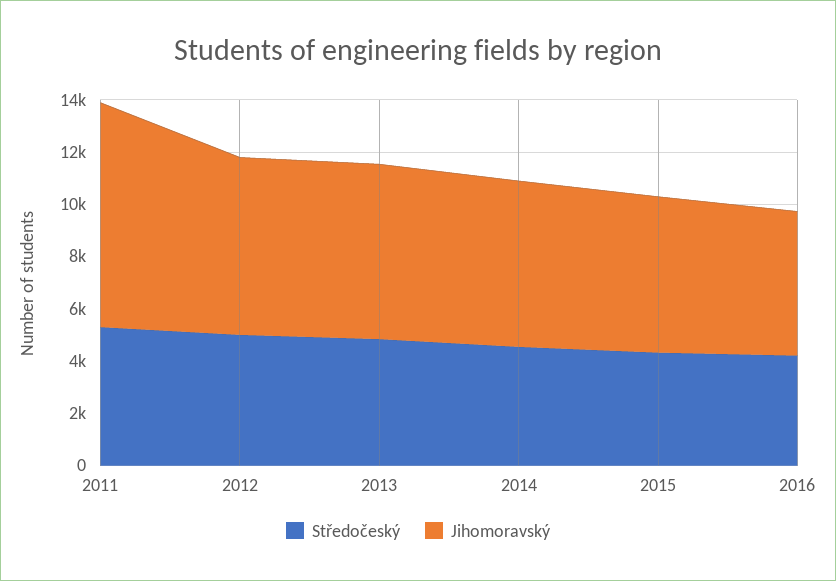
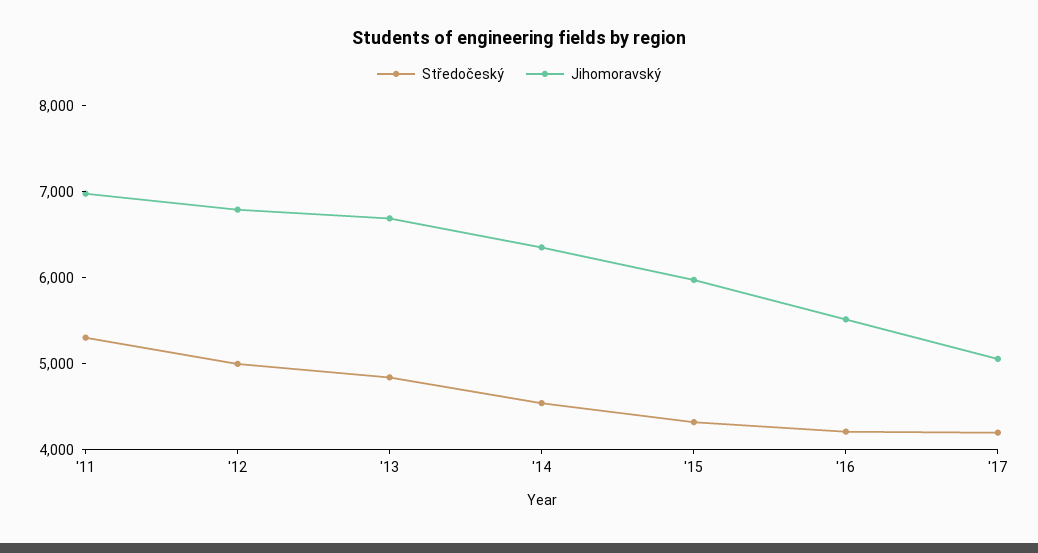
Jihomoravský, 2011: 8500 -> 7000
Středočeský, '17: none -> 4200
Jihomoravský, '17: none -> 5000

